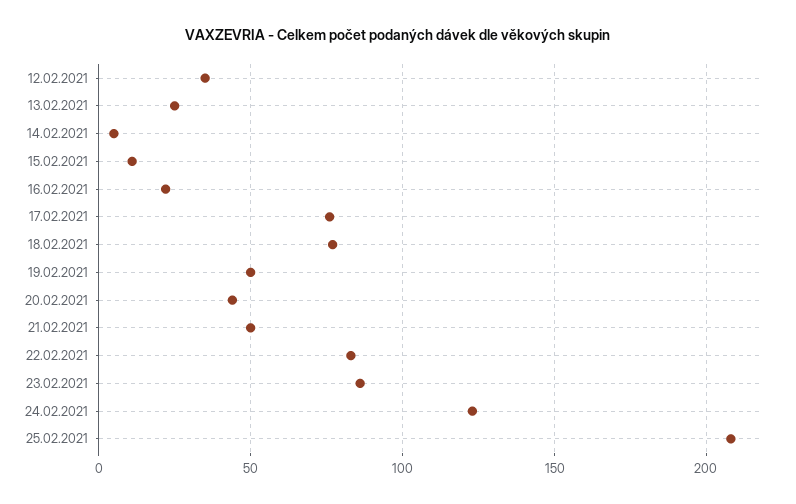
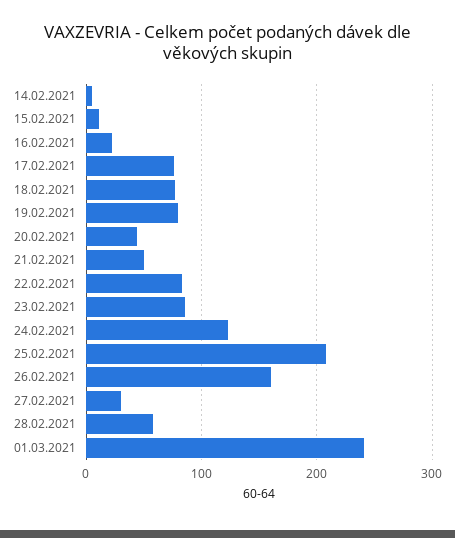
12.02.2021: 35 -> none
13.02.2021: 25 -> none
19.02.2021: 50 -> 80
26.02.2021: none -> 160
27.02.2021: none -> 30
28.02.2021: none -> 60
01.03.2021: none -> 240

